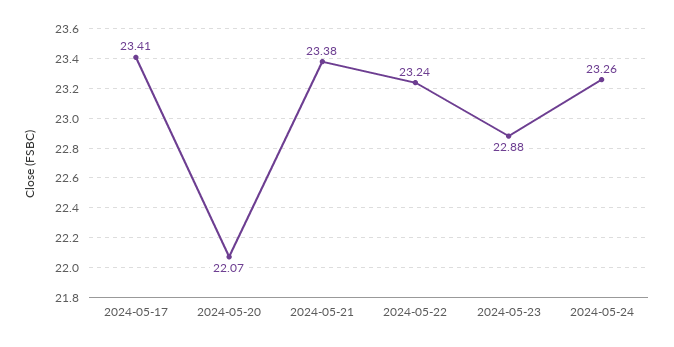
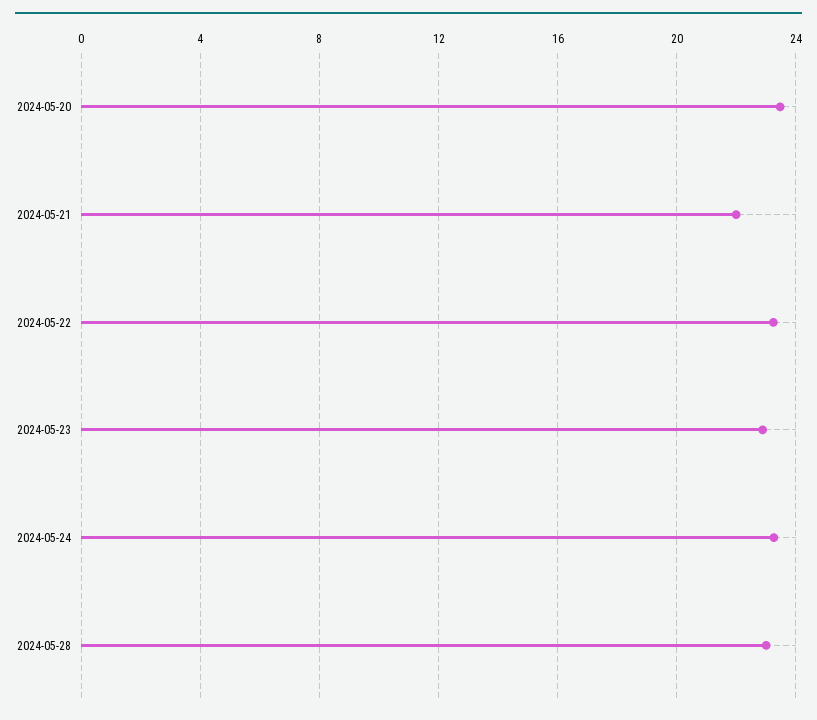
2024-05-17: 23.41 -> none
2024-05-20: 22.07 -> 23.5
2024-05-21: 23.38 -> 22
2024-05-28: none -> 23

